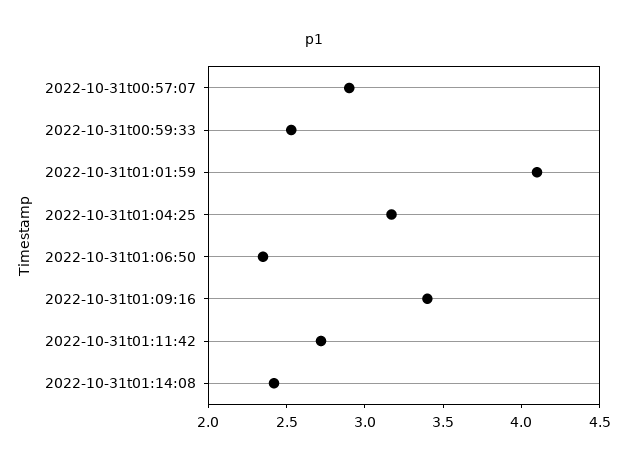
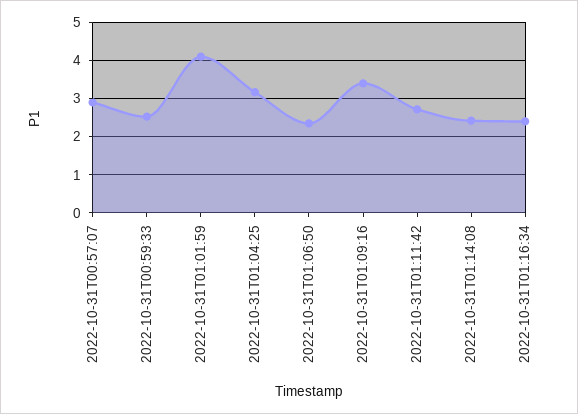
2022-10-31T01:16:34: none -> 2.4

